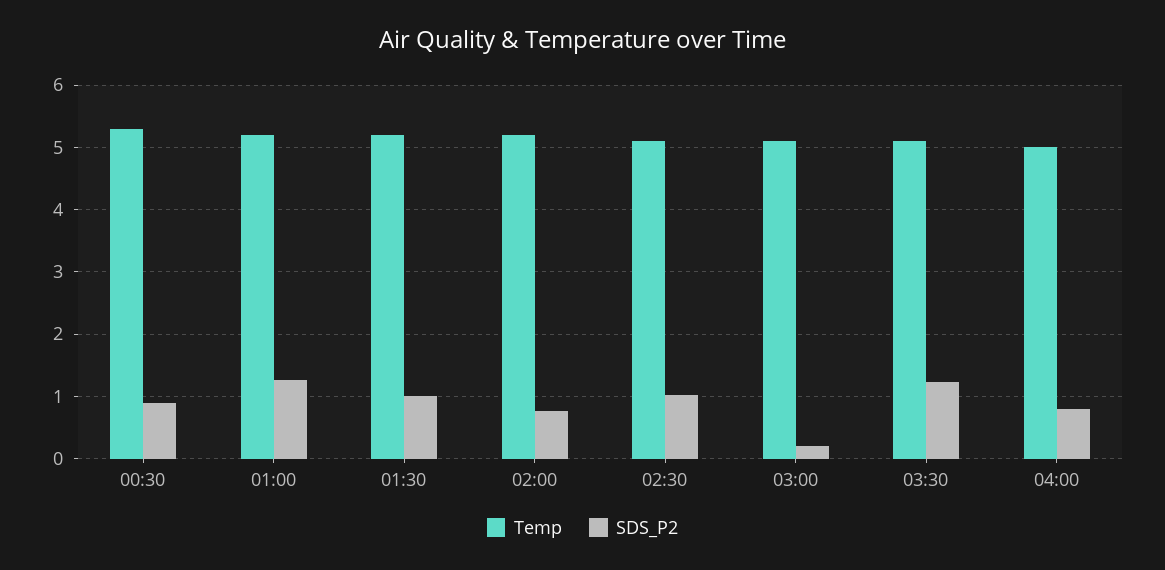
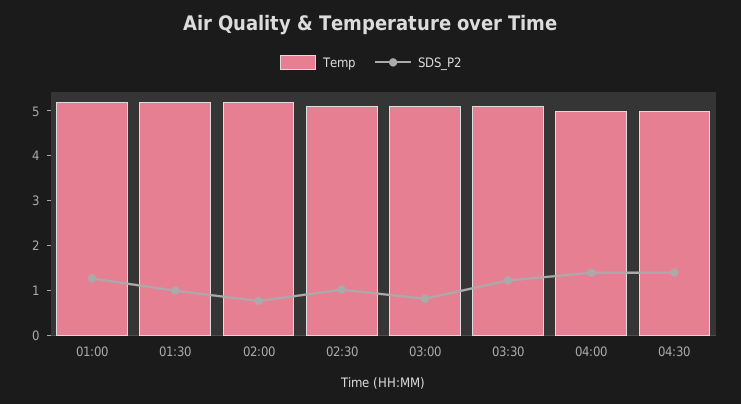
Temp, 00:30: 5.3 -> none
SDS_P2, 00:30: 0.9 -> none
SDS_P2, 03:00: 0.2 -> 0.8
SDS_P2, 04:00: 0.8 -> 1.4
Temp, 04:30: none -> 5
SDS_P2, 04:30: none -> 1.4

